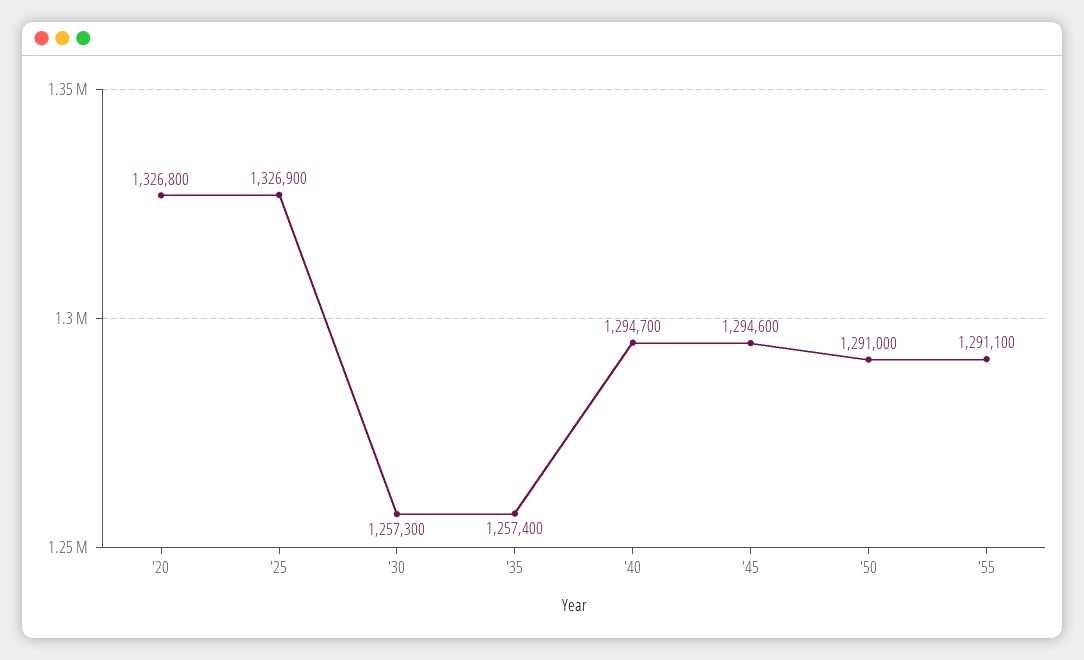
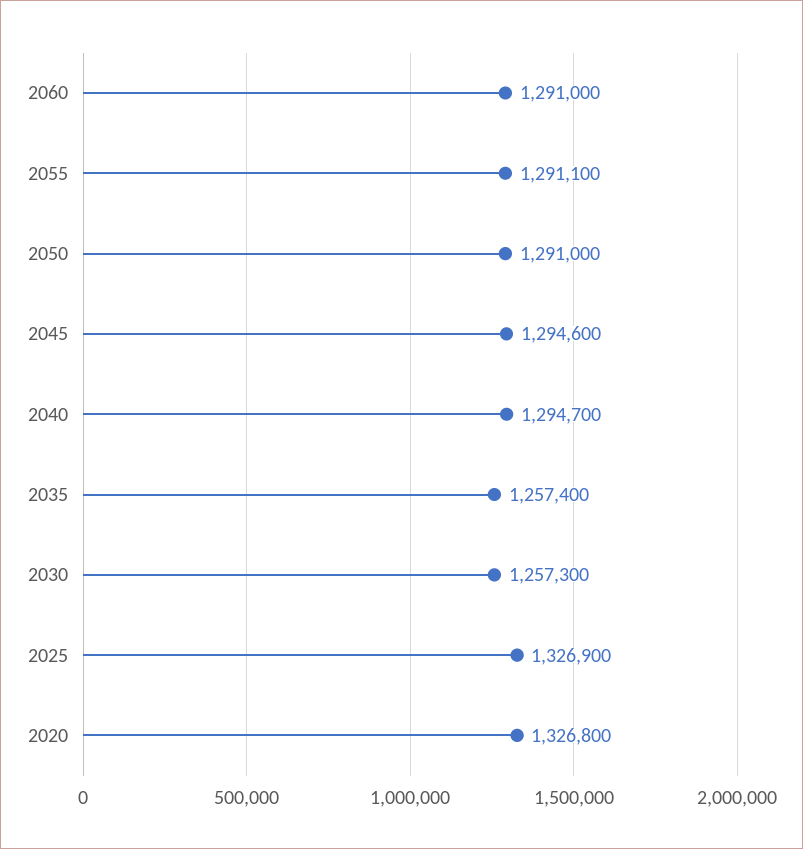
2060: none -> 1291000

